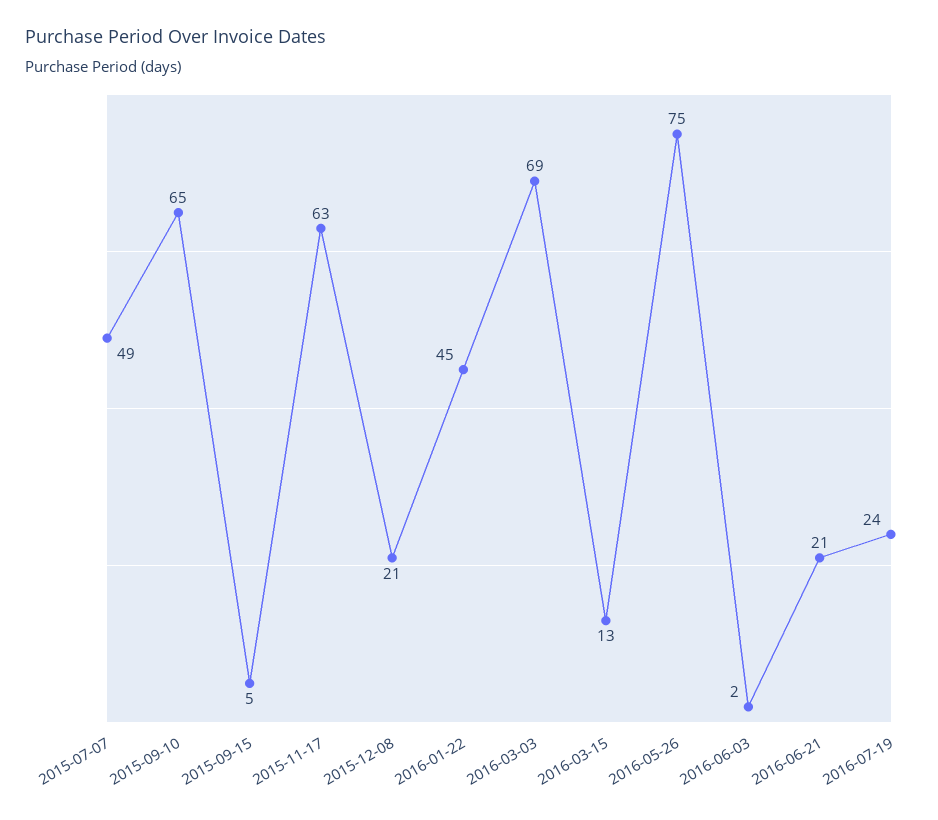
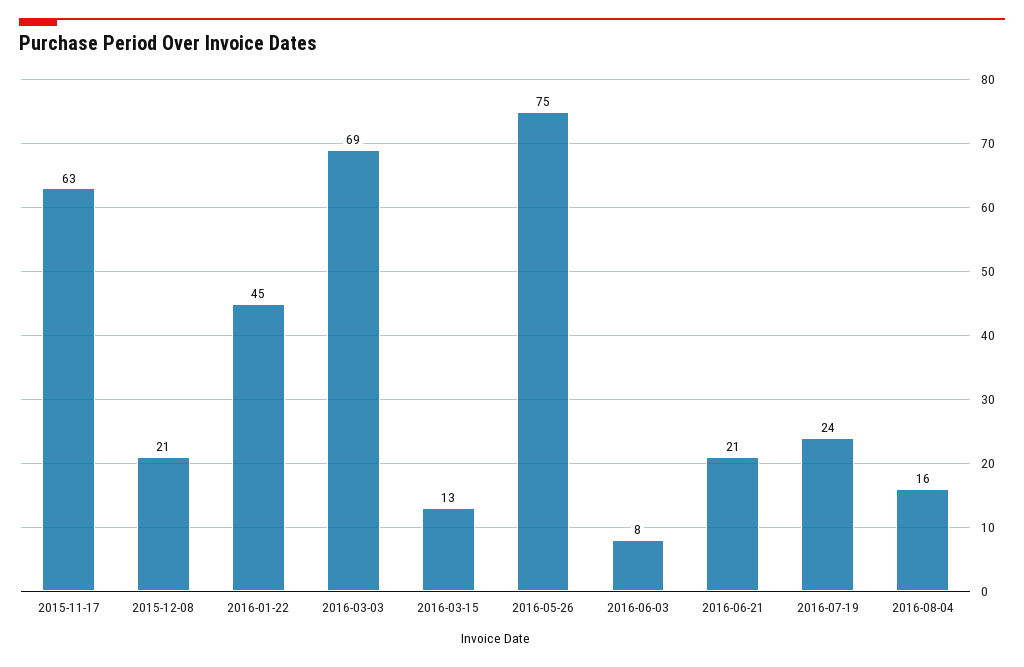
2015-07-07: 49 -> none
2015-09-10: 65 -> none
2015-09-15: 5 -> none
2016-06-03: 2 -> 8
2016-08-04: none -> 16

